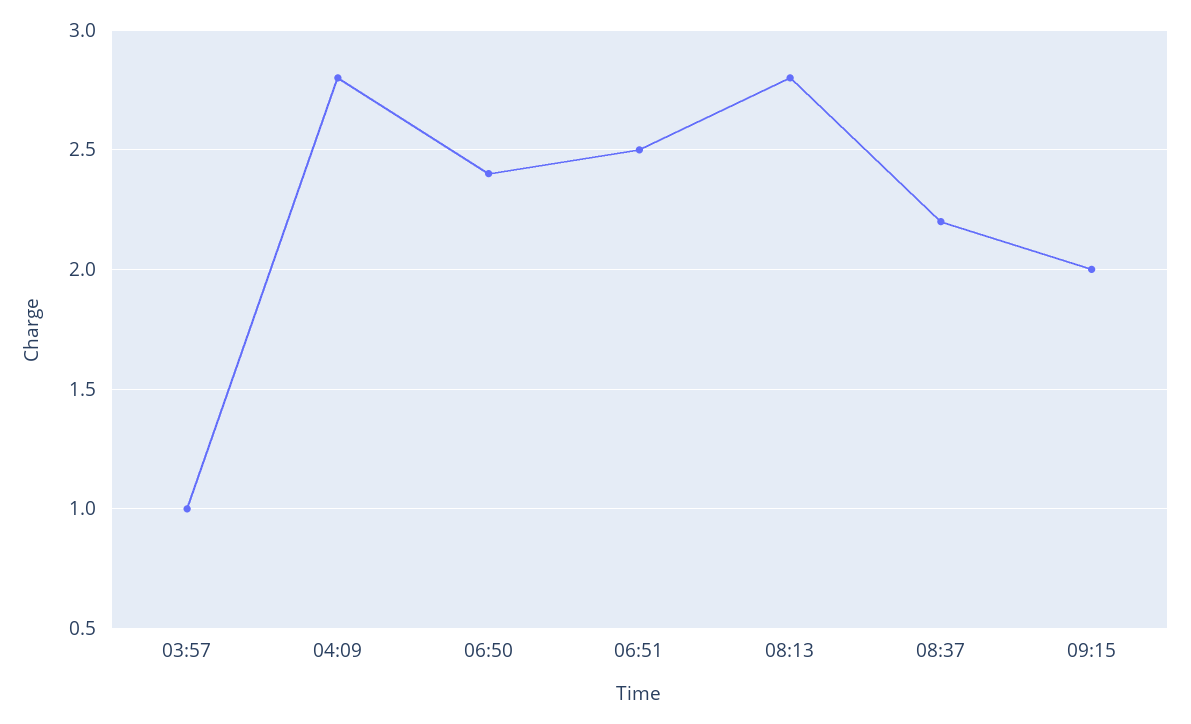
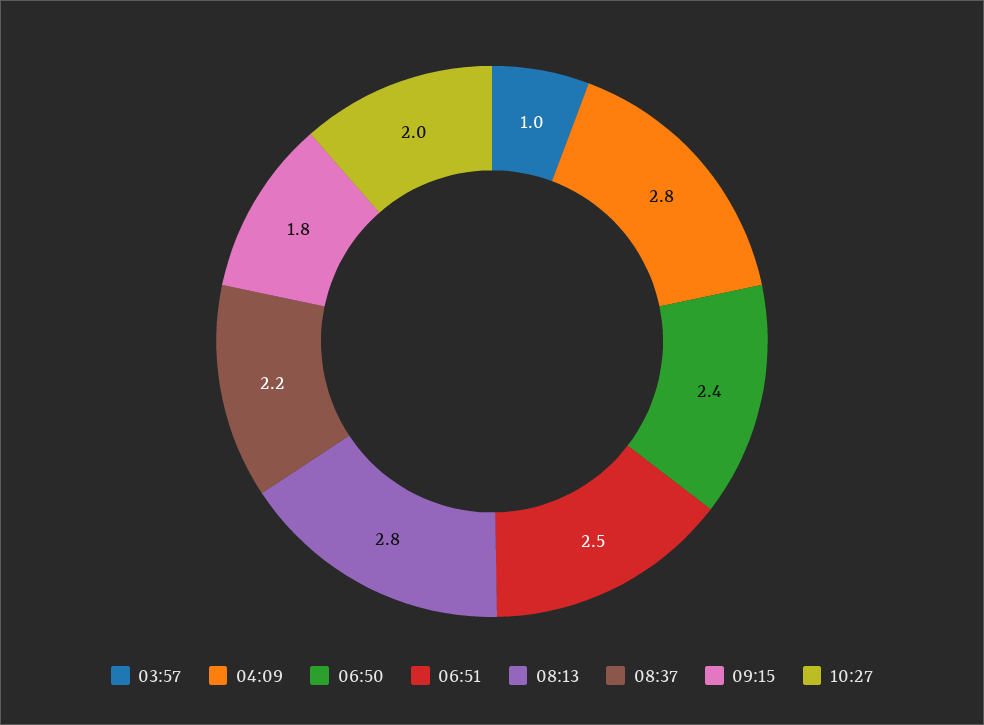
09:15: 2 -> 1.8
10:27: none -> 2

